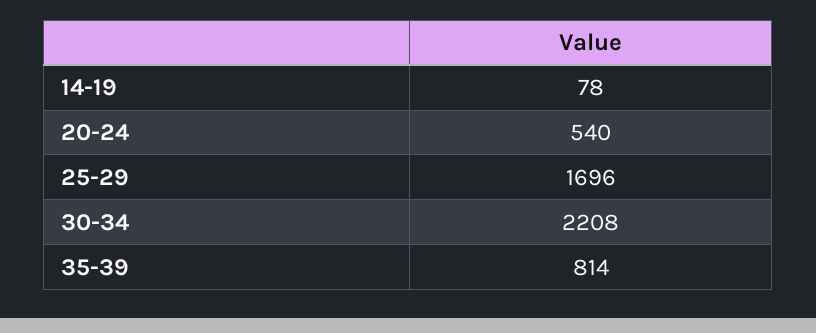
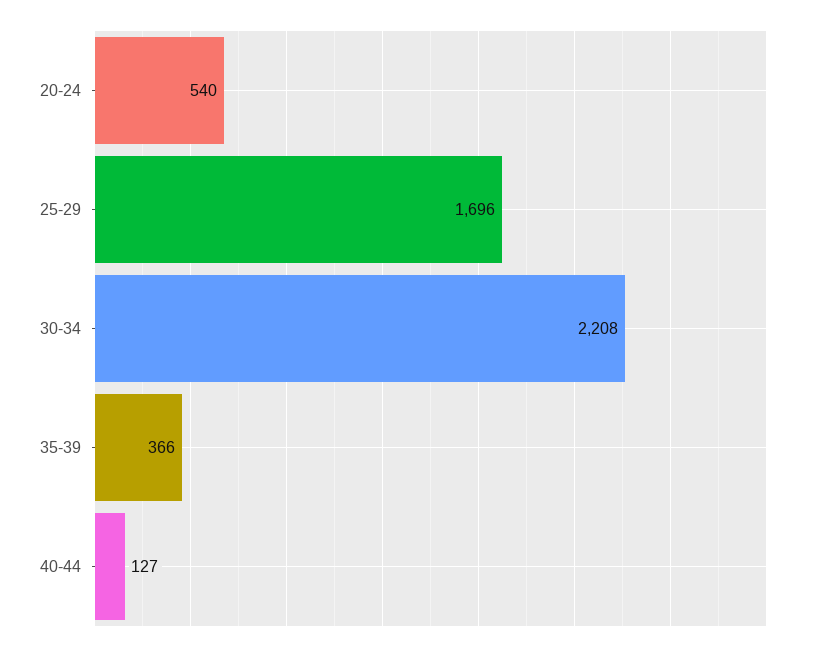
14-19: 78 -> none
35-39: 814 -> 366
40-44: none -> 127

